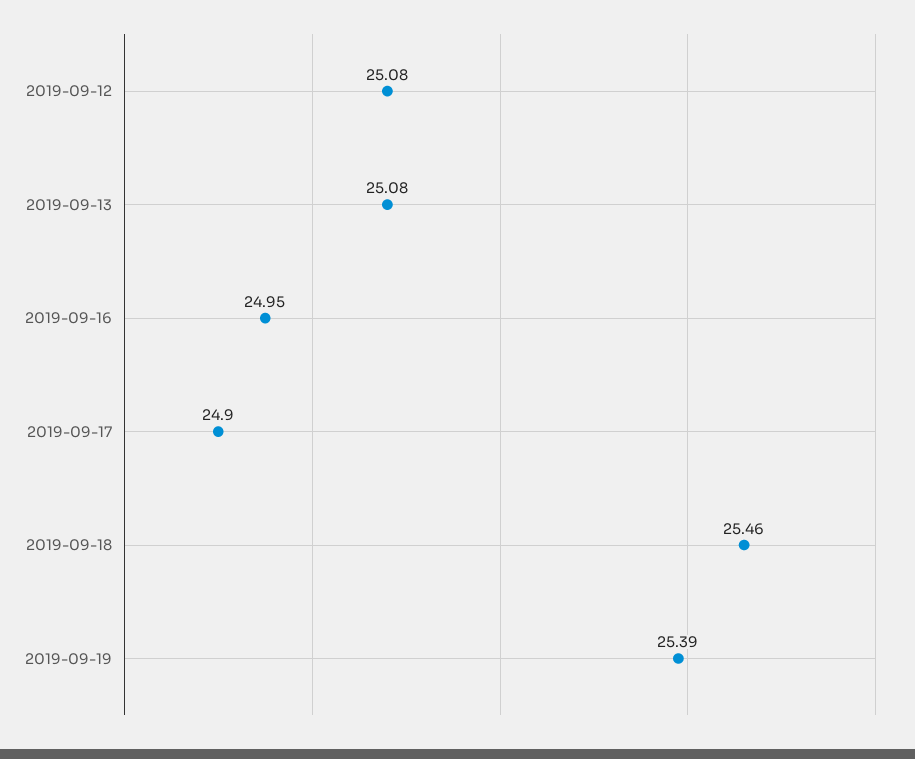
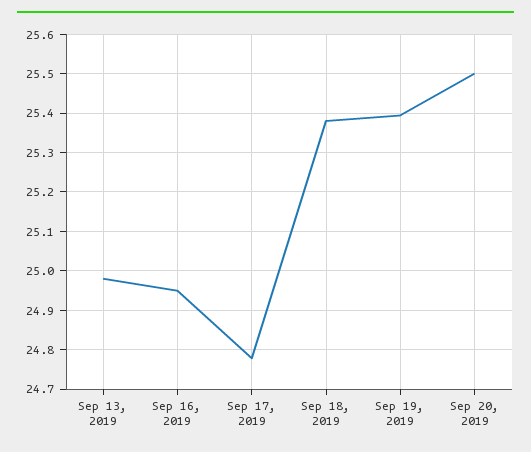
2019-09-12: 25.08 -> none
2019-09-13: 25.08 -> 24.98
2019-09-17: 24.9 -> 24.78
2019-09-18: 25.46 -> 25.38
Sep 20, 2019: none -> 25.5

